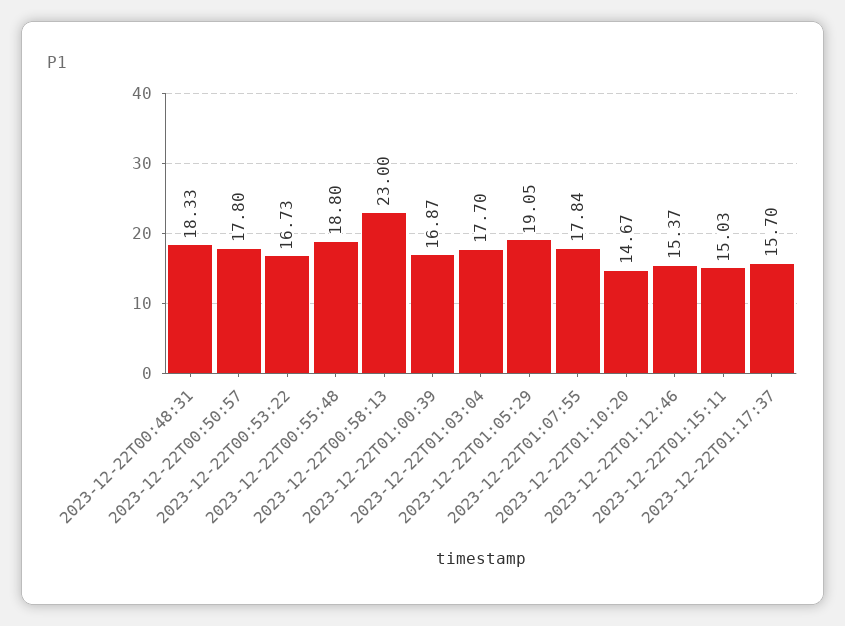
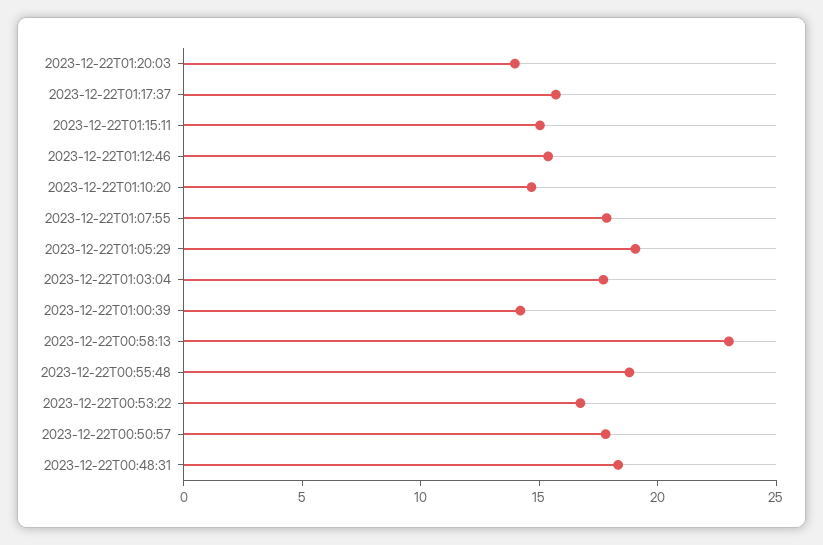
2023-12-22T01:00:39: 16.87 -> 14
2023-12-22T01:20:03: none -> 14

